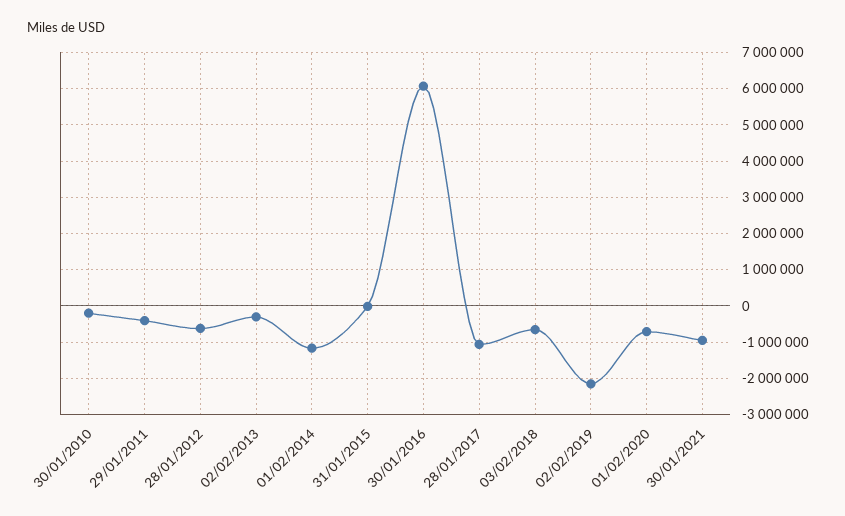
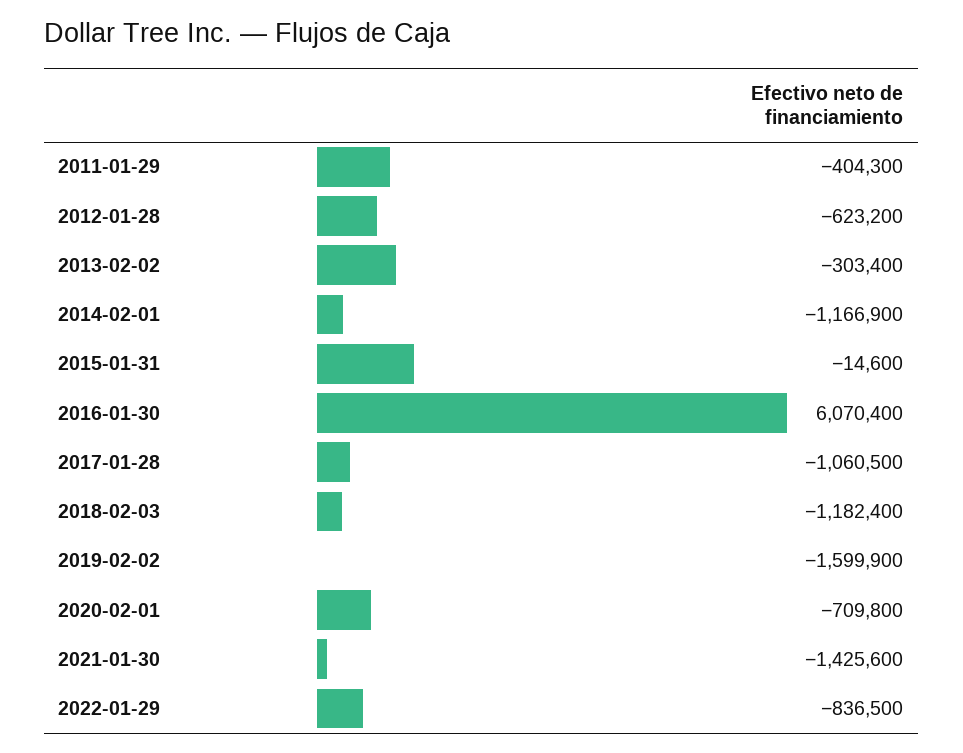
30/01/2010: -200000 -> none
03/02/2018: -600000 -> -1182400
02/02/2019: -2200000 -> -1599900
30/01/2021: -1000000 -> -1425600
2022-01-29: none -> -836500

